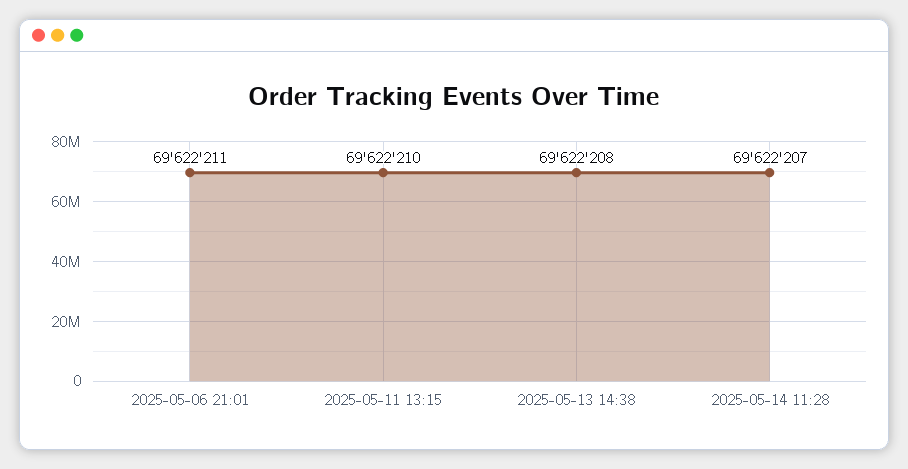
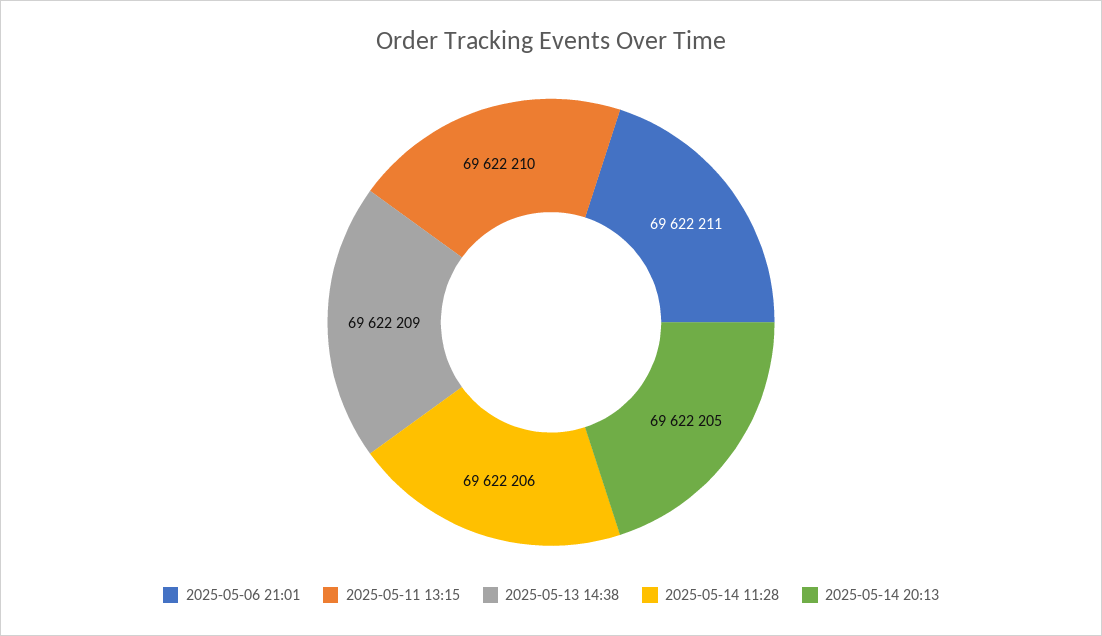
2025-05-13 14:38: 69622208 -> 69622209
2025-05-14 11:28: 69622207 -> 69622206
2025-05-14 20:13: none -> 69622205

